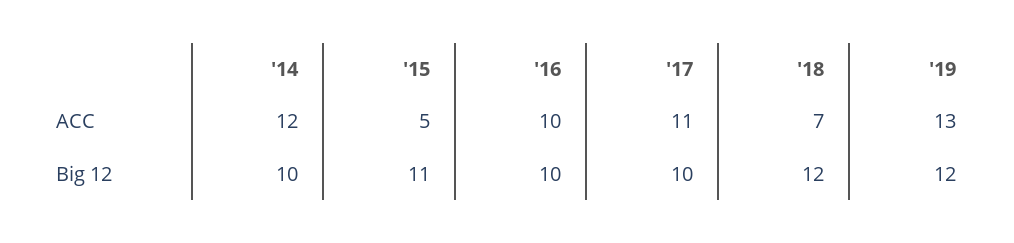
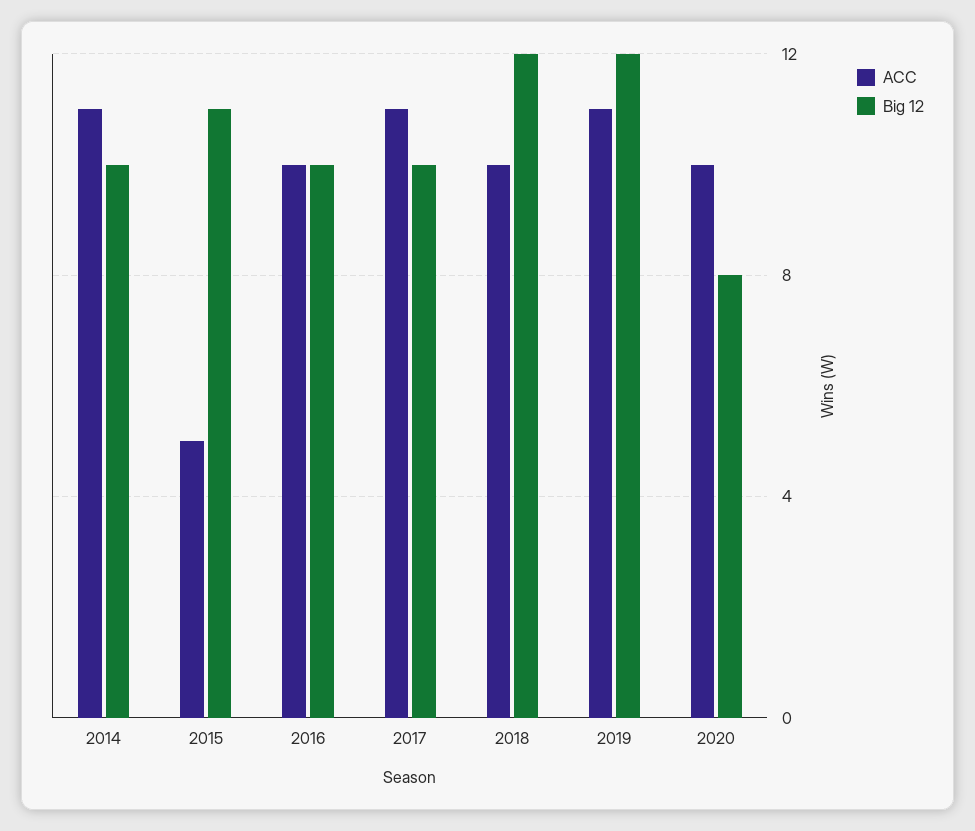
ACC, '14: 12 -> 11
ACC, '18: 7 -> 10
ACC, '19: 13 -> 11
ACC, 2020: none -> 10
Big 12, 2020: none -> 8

